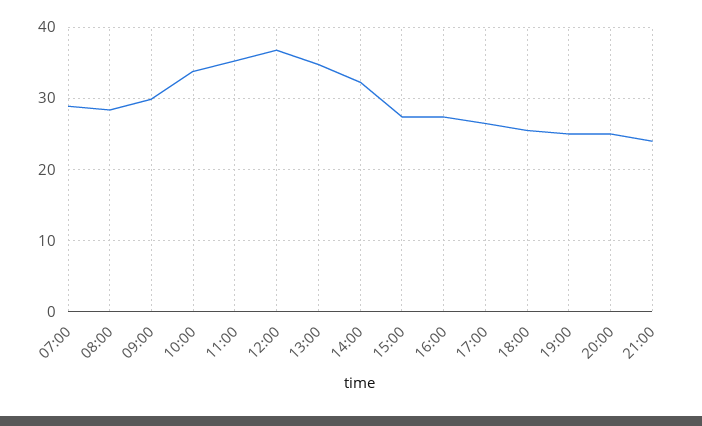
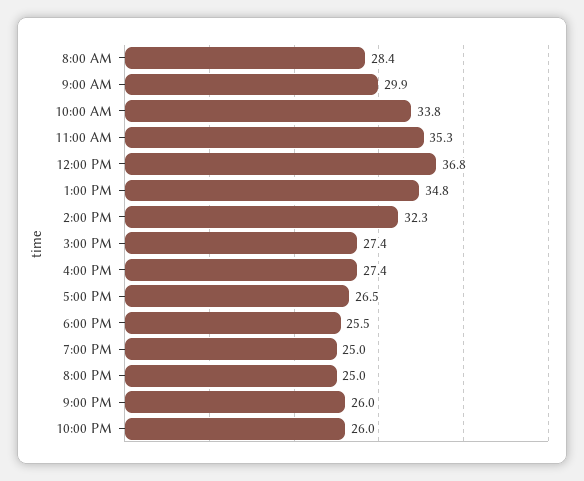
07:00: 29 -> none
21:00: 24 -> 26
10:00 PM: none -> 26

